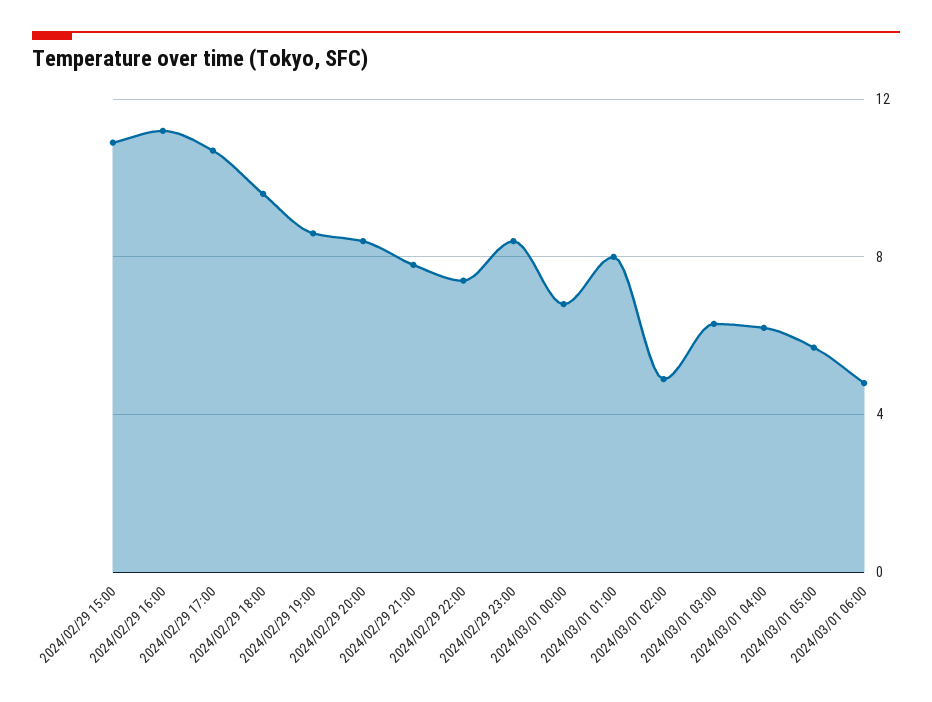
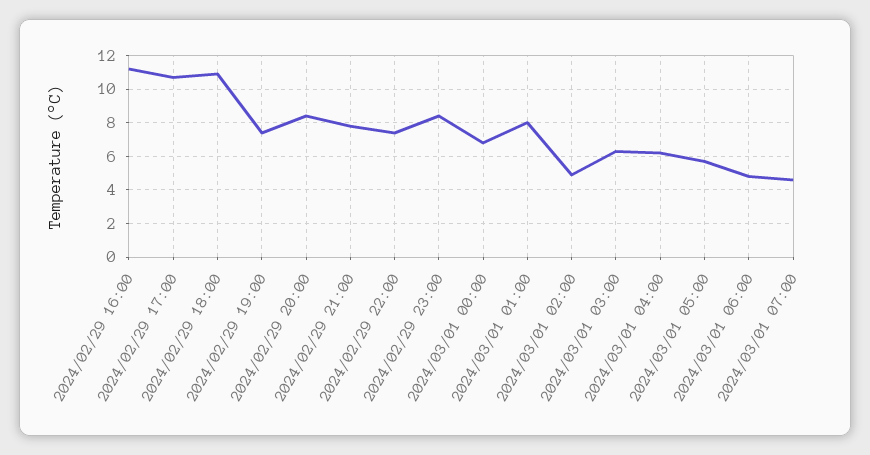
2024/02/29 15:00: 11 -> none
2024/02/29 18:00: 9.5 -> 11
2024/02/29 19:00: 8.5 -> 7.5
2024/03/01 07:00: none -> 4.5

